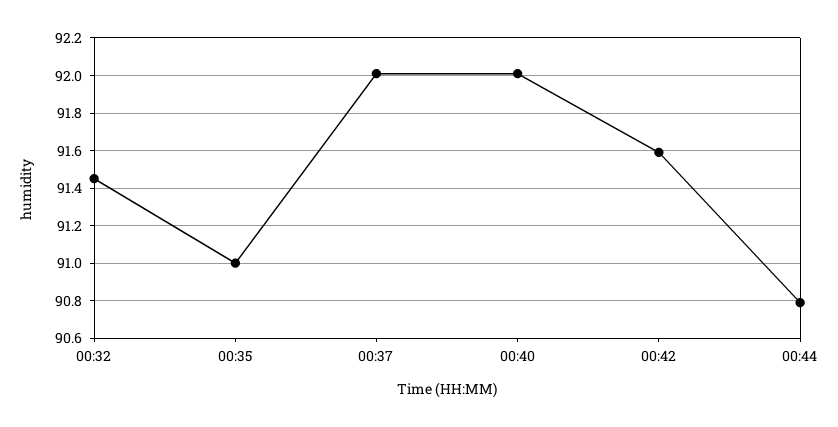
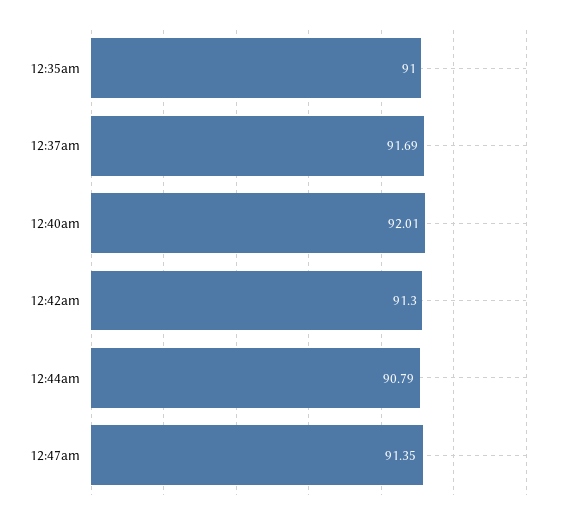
00:32: 91.45 -> none
00:37: 92 -> 91.69
00:42: 91.6 -> 91.3
12:47am: none -> 91.35

